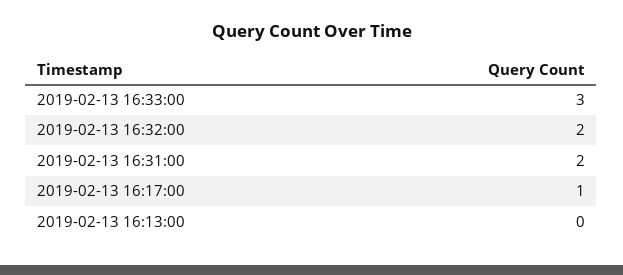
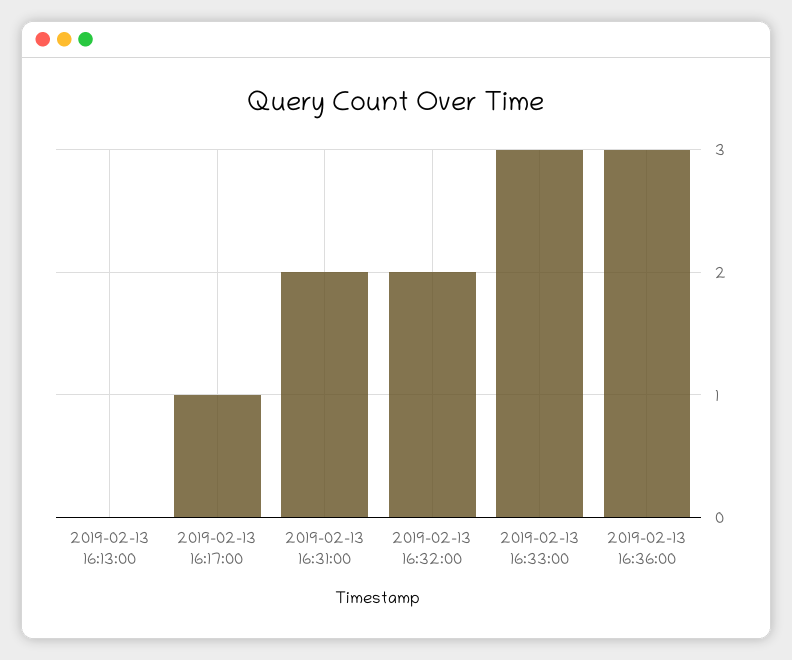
2019-02-13 16:36:00: none -> 3

